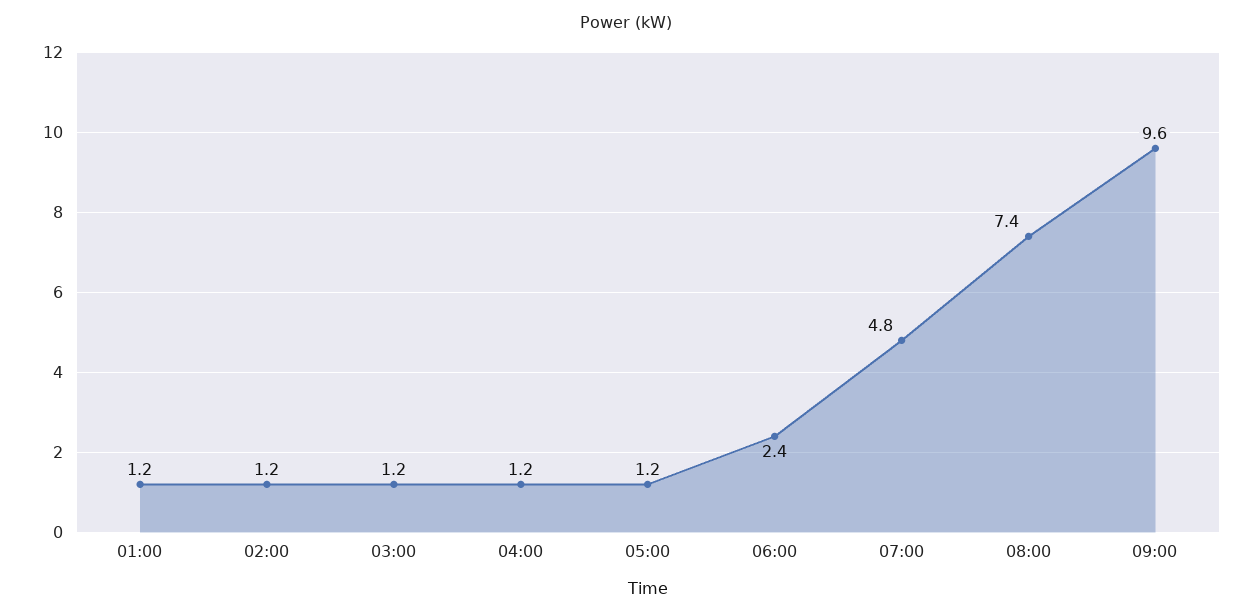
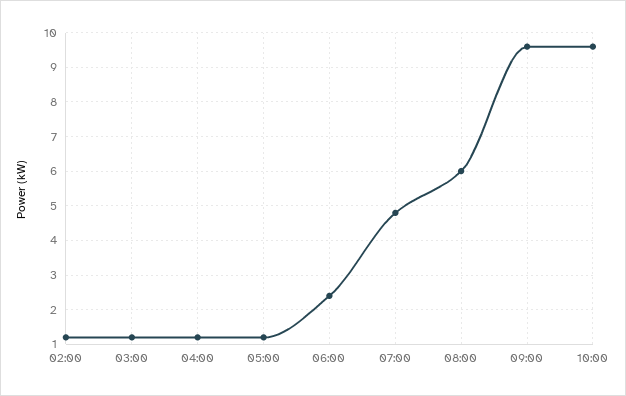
01:00: 1.2 -> none
08:00: 7.4 -> 6
10:00: none -> 9.5

